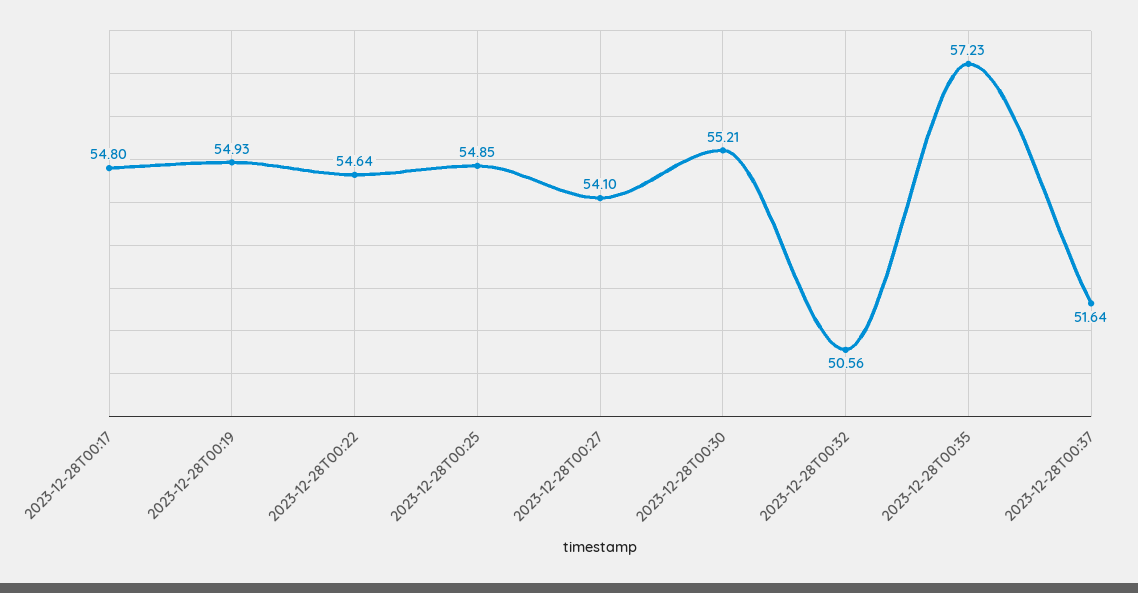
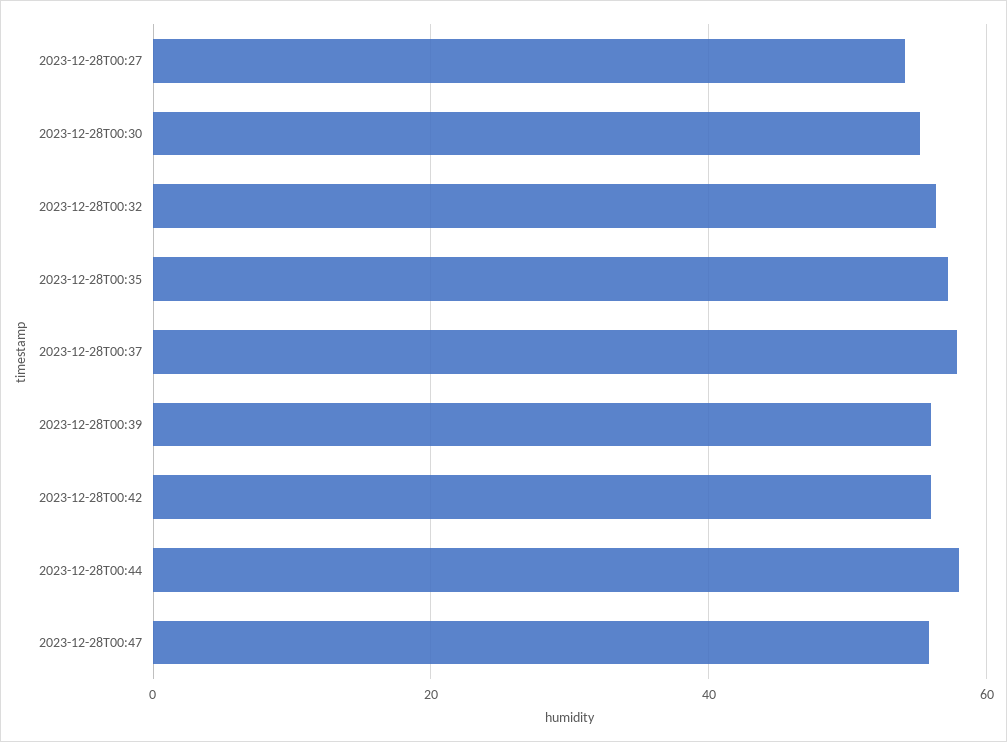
2023-12-28T00:17: 54.8 -> none
2023-12-28T00:19: 54.93 -> none
2023-12-28T00:22: 54.64 -> none
2023-12-28T00:25: 54.85 -> none
2023-12-28T00:32: 50.56 -> 56
2023-12-28T00:37: 51.64 -> 58
2023-12-28T00:39: none -> 56
2023-12-28T00:42: none -> 56
2023-12-28T00:44: none -> 58
2023-12-28T00:47: none -> 56

